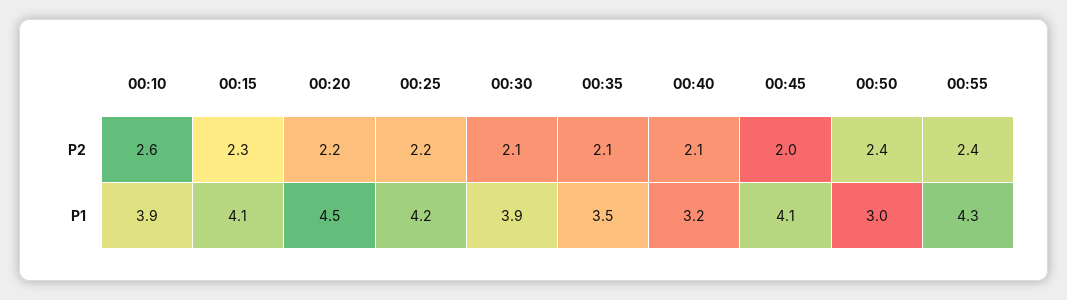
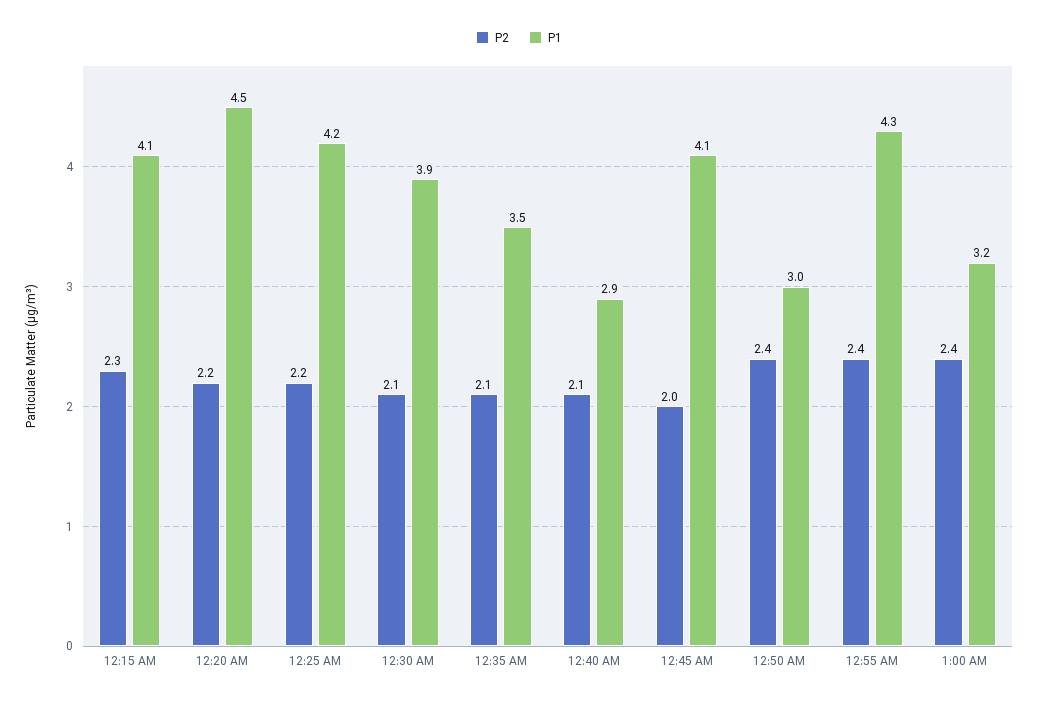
P2, 00:10: 2.6 -> none
P1, 00:10: 3.9 -> none
P1, 00:40: 3.2 -> 2.9
P2, 1:00 AM: none -> 2.4
P1, 1:00 AM: none -> 3.2

